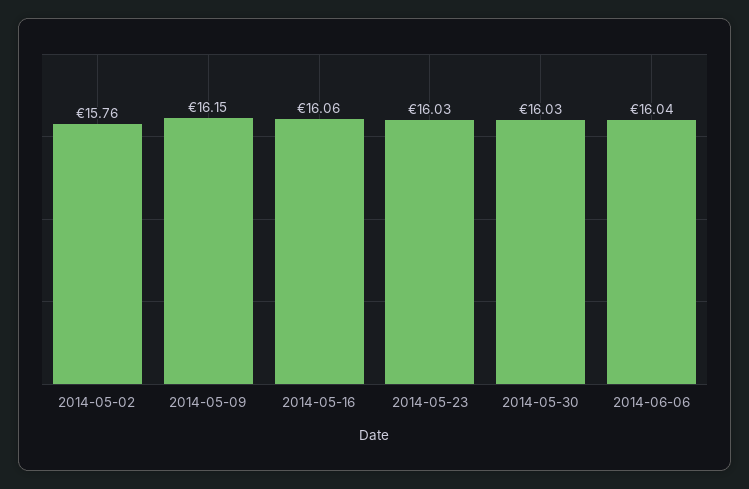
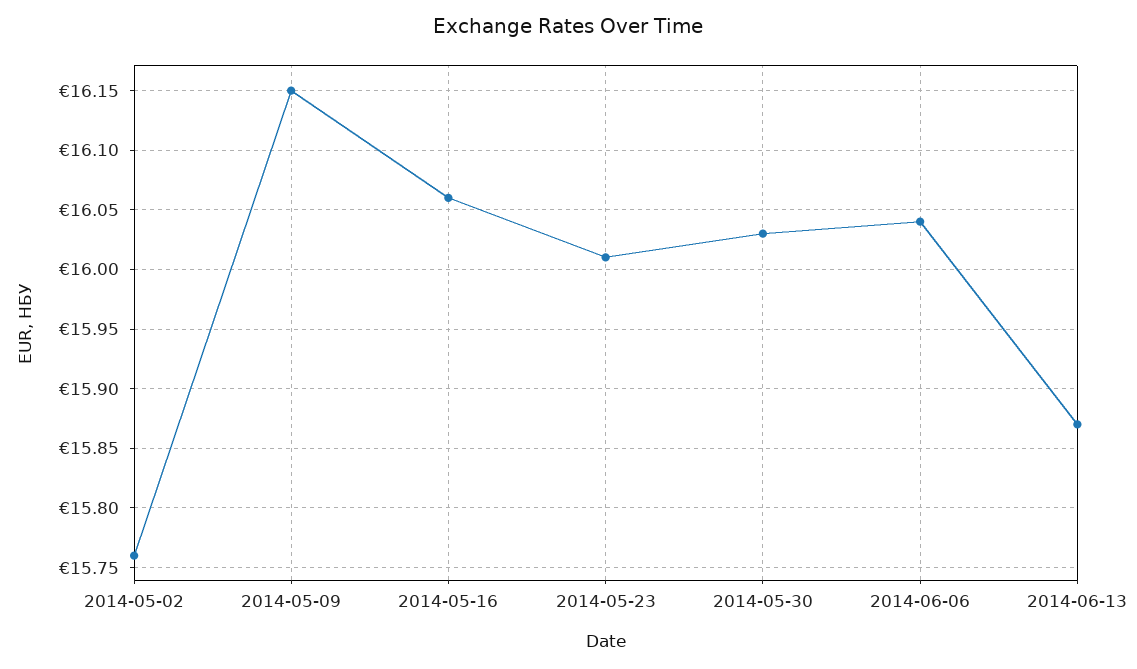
2014-05-23: 16.03 -> 16.01
2014-06-13: none -> 15.87

